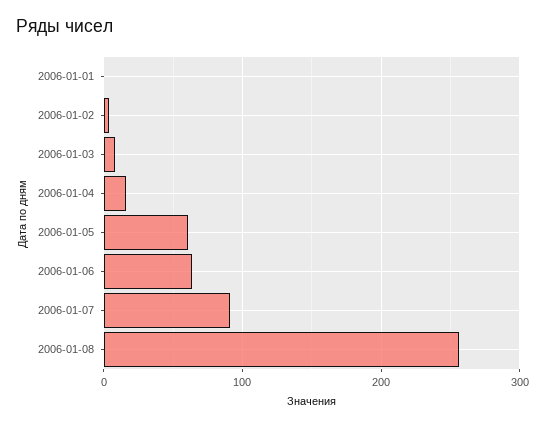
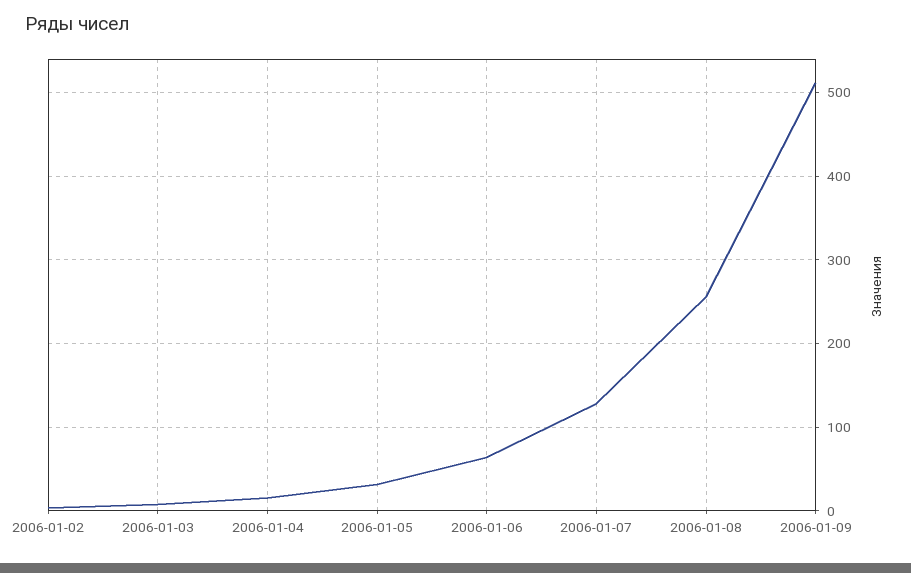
2006-01-01: 0 -> none
2006-01-05: 60 -> 30
2006-01-07: 90 -> 130
2006-01-09: none -> 510

